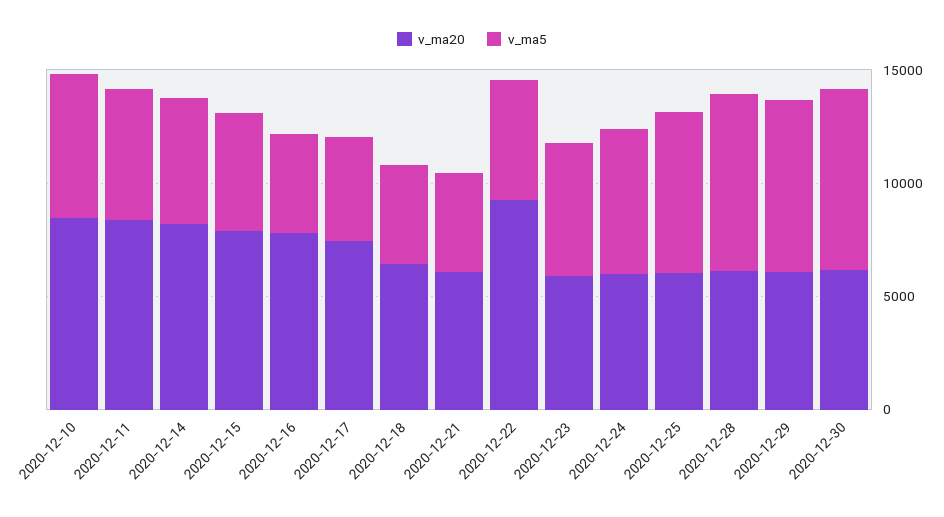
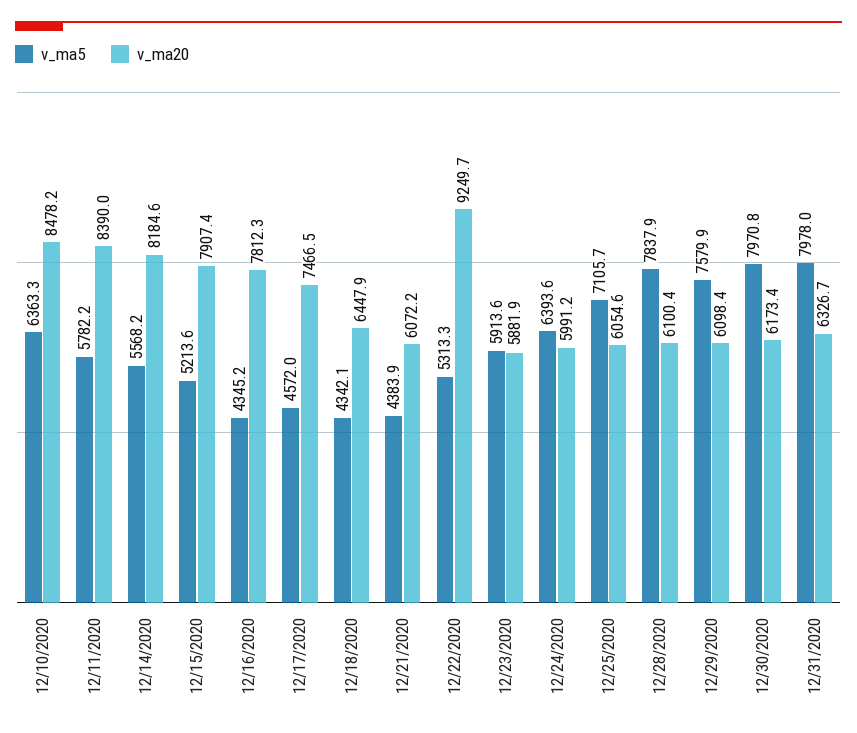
v_ma5, 12/31/2020: none -> 7978
v_ma20, 12/31/2020: none -> 6326.7

